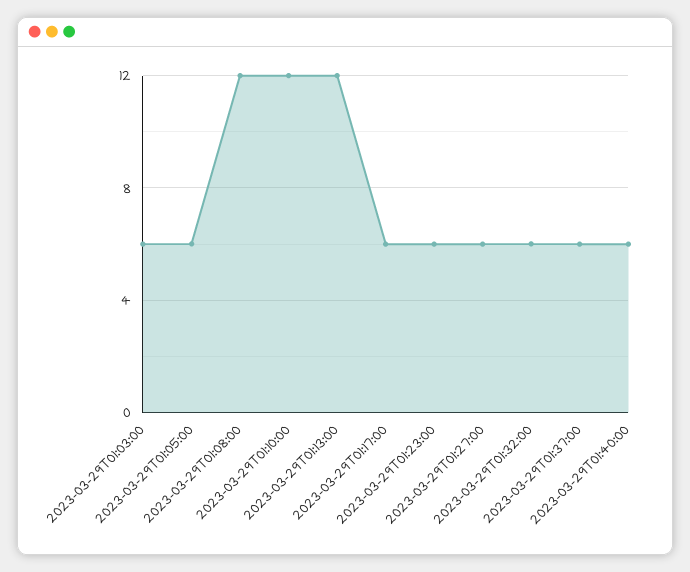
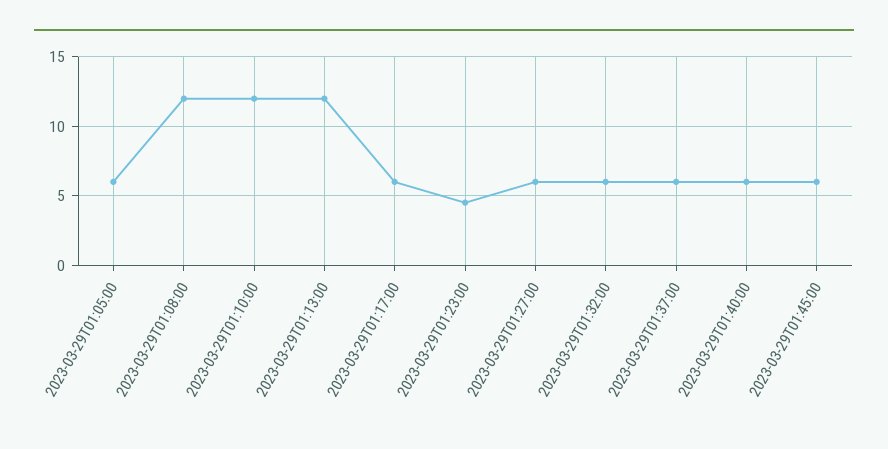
2023-03-29T01:03:00: 6 -> none
2023-03-29T01:23:00: 6 -> 4.5
2023-03-29T01:45:00: none -> 6

